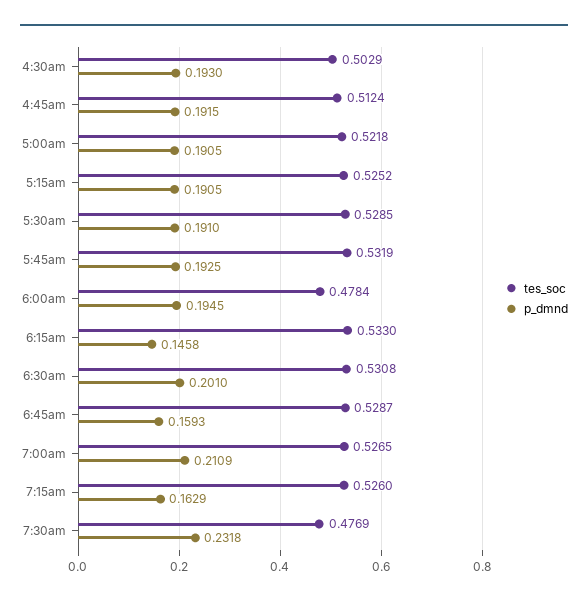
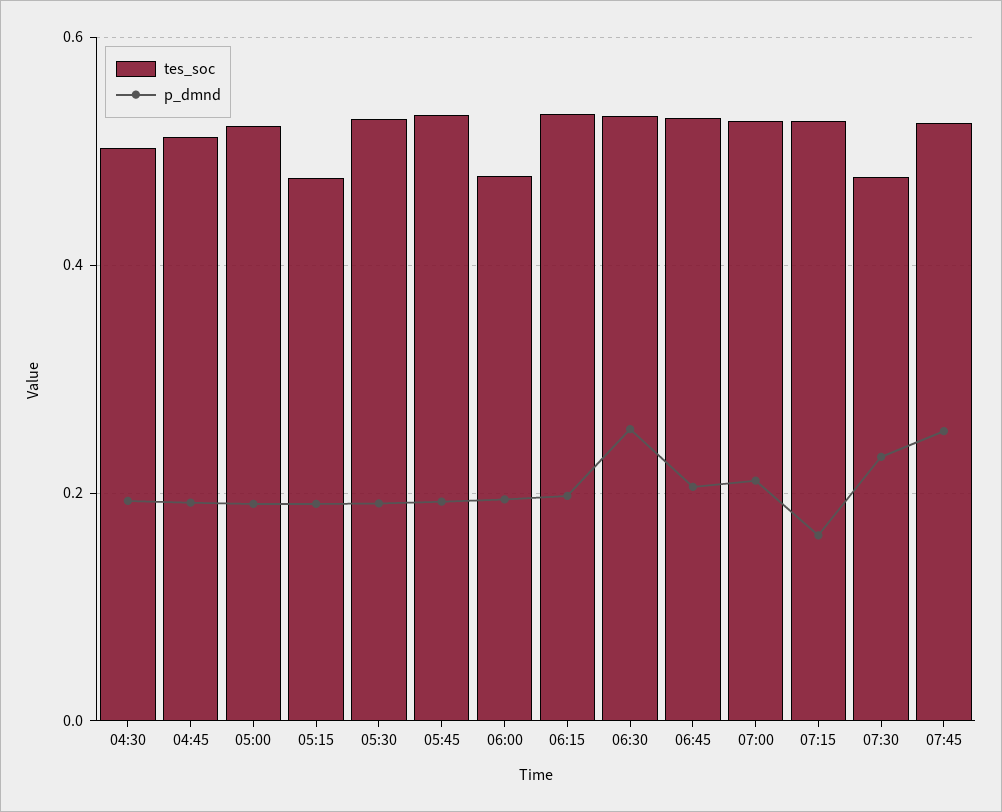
tes_soc, 5:15am: 0.5252 -> 0.48
p_dmnd, 6:15am: 0.1458 -> 0.2
p_dmnd, 6:30am: 0.201 -> 0.26
p_dmnd, 6:45am: 0.1593 -> 0.2
tes_soc, 07:45: none -> 0.52
p_dmnd, 07:45: none -> 0.26

